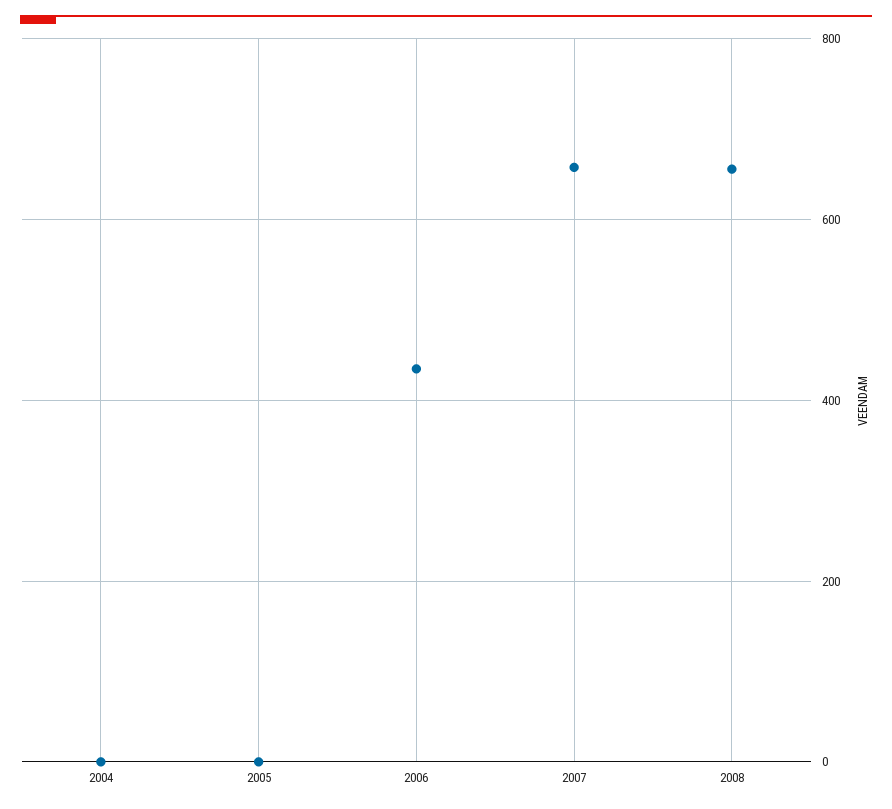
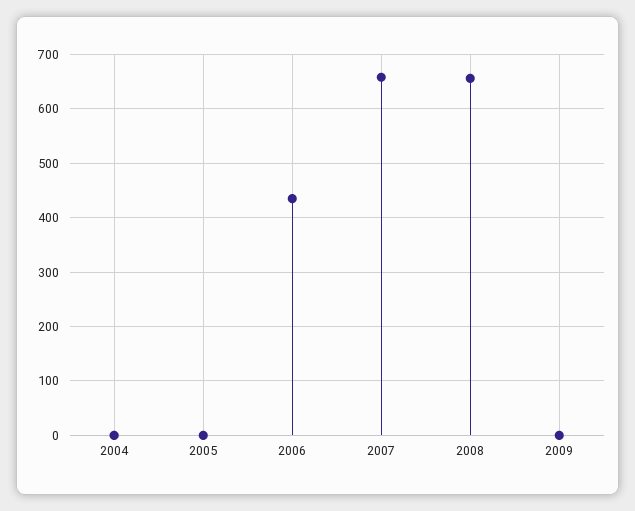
2009: none -> 0

